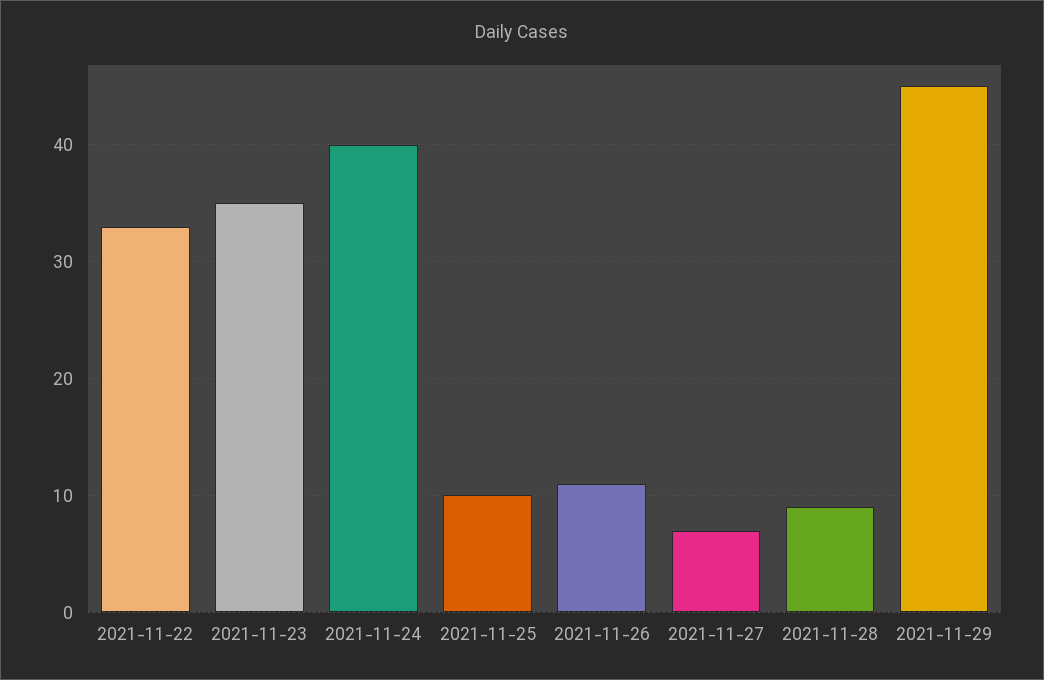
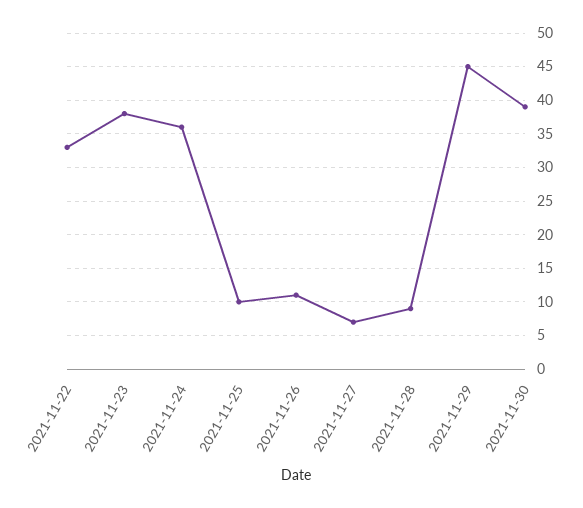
2021-11-23: 35 -> 38
2021-11-24: 40 -> 36
2021-11-30: none -> 39

